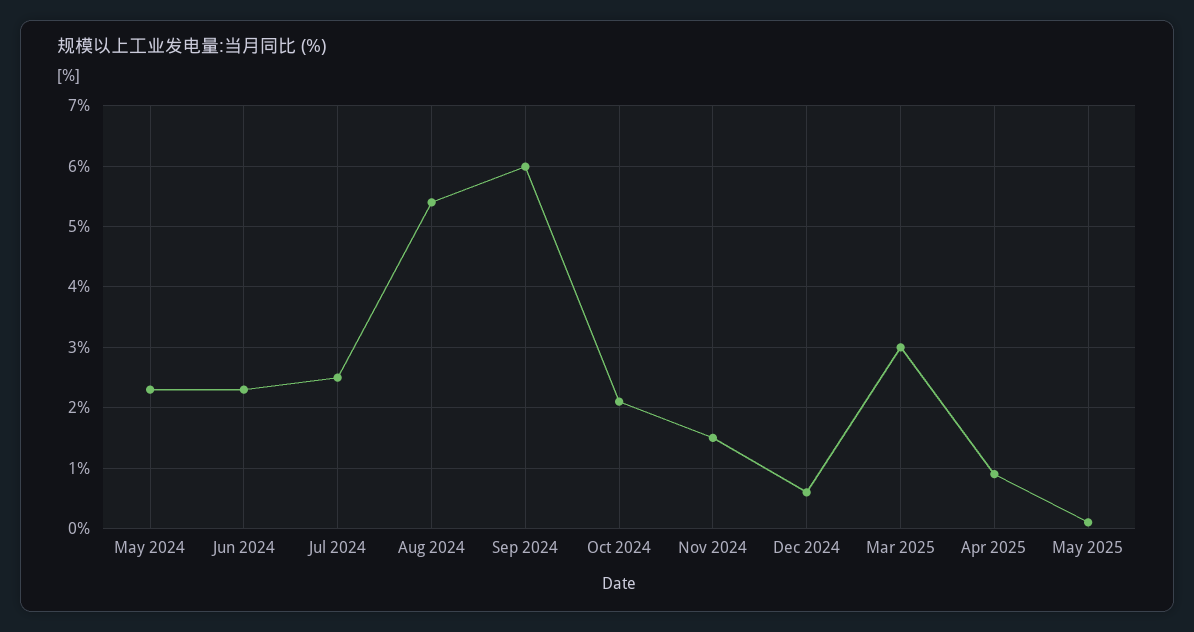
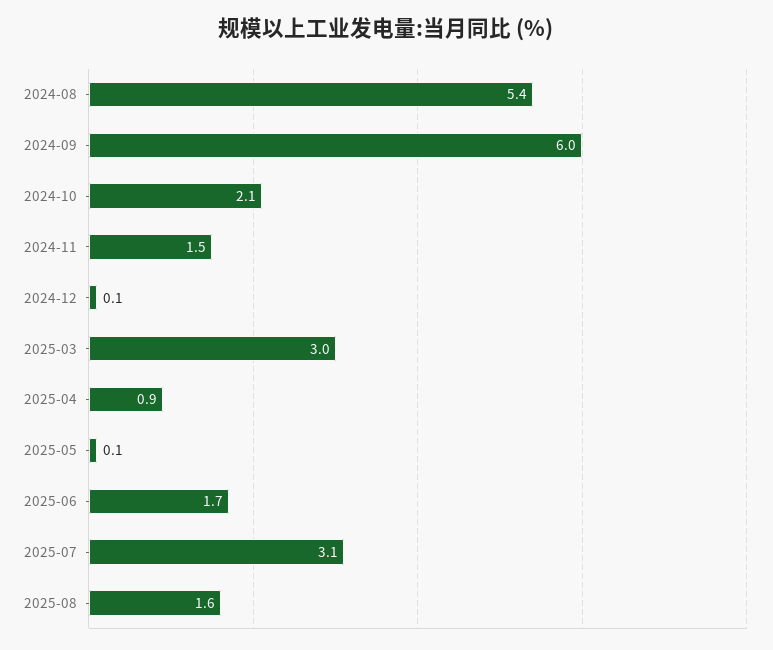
May 2024: 2.3 -> none
Jun 2024: 2.3 -> none
Jul 2024: 2.5 -> none
Dec 2024: 0.6 -> 0.1
2025-06: none -> 1.7
2025-07: none -> 3.1
2025-08: none -> 1.6

